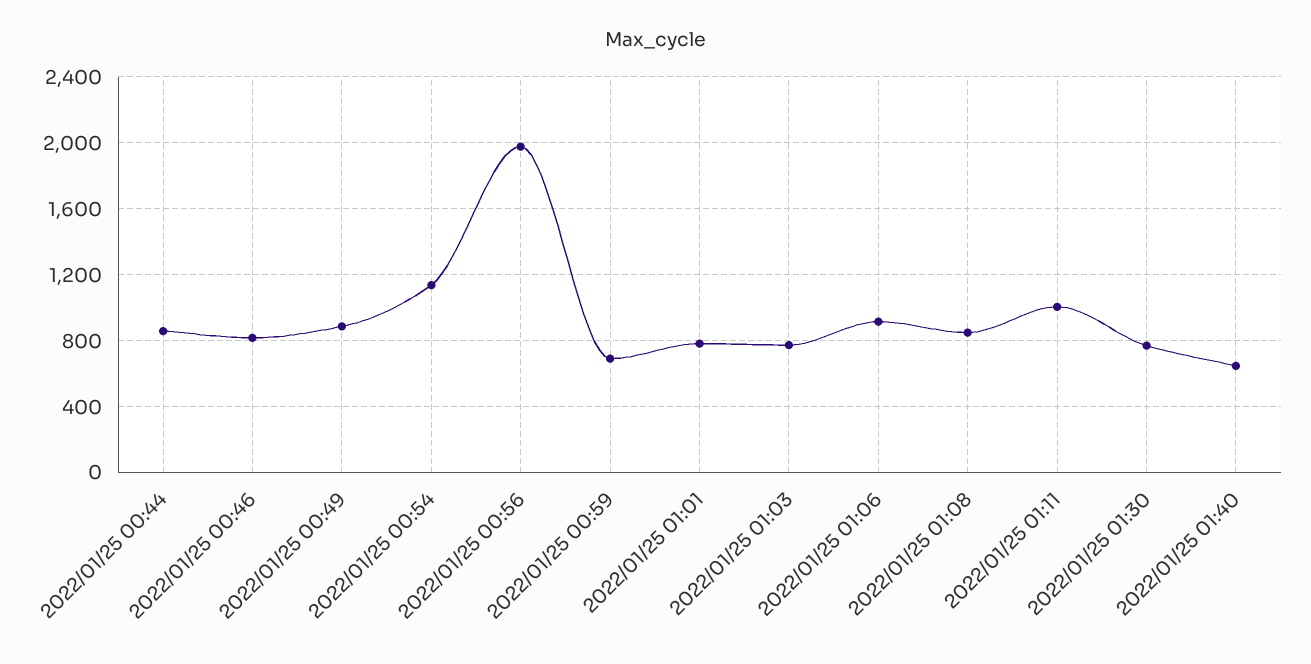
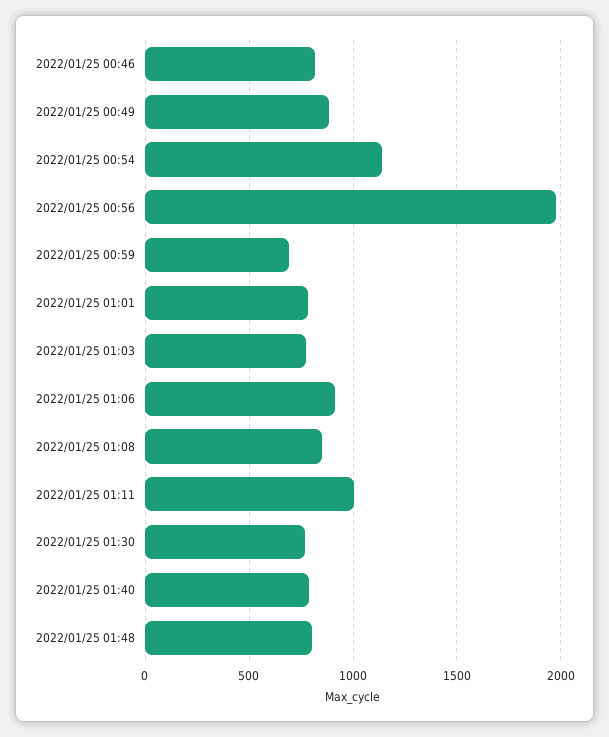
2022/01/25 00:44: 850 -> none
2022/01/25 01:40: 650 -> 800
2022/01/25 01:48: none -> 800

